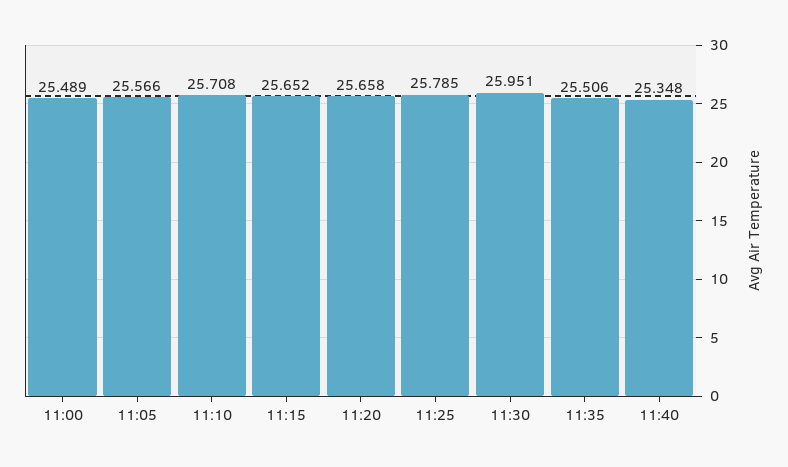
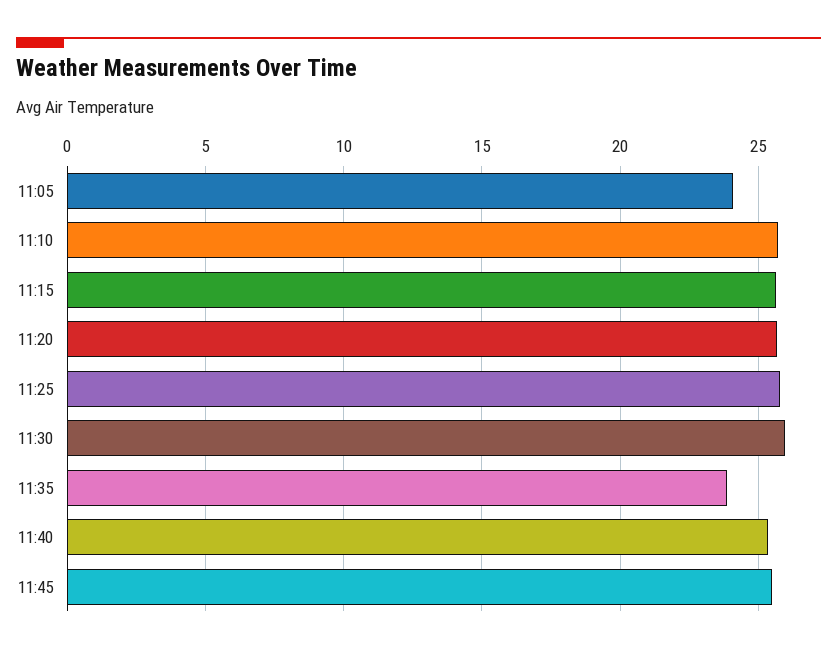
11:00: 25.489 -> none
11:05: 25.566 -> 24
11:35: 25.506 -> 24
11:45: none -> 25.5

